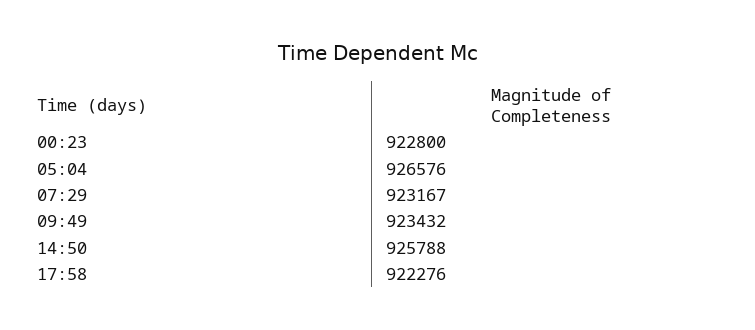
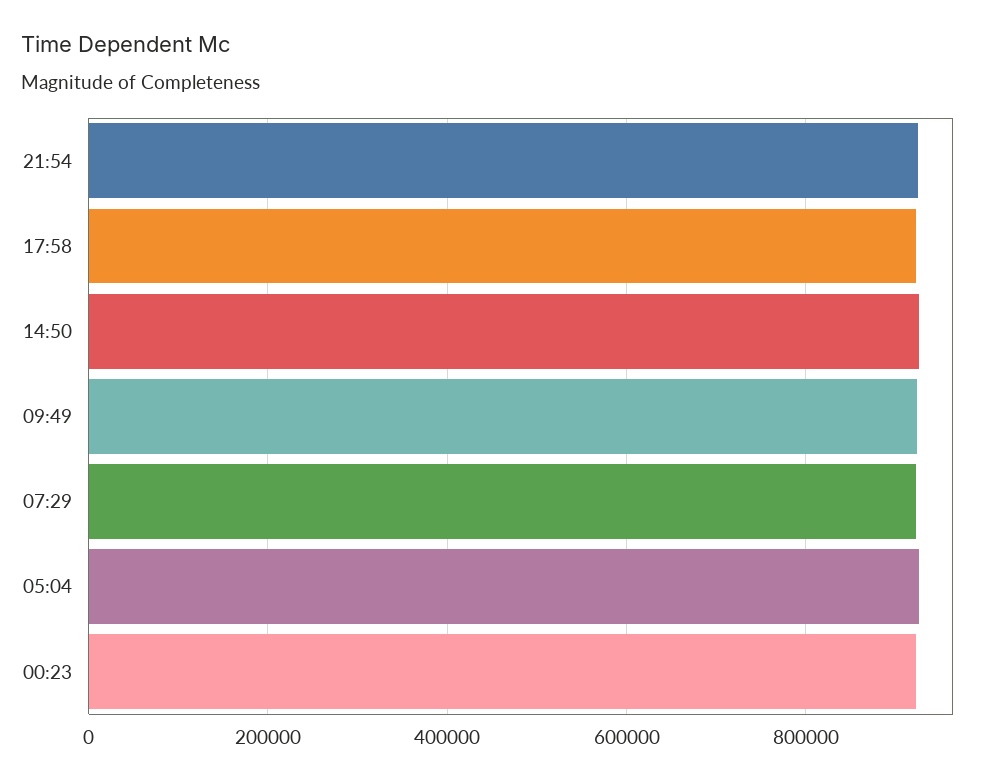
21:54: none -> 920000

